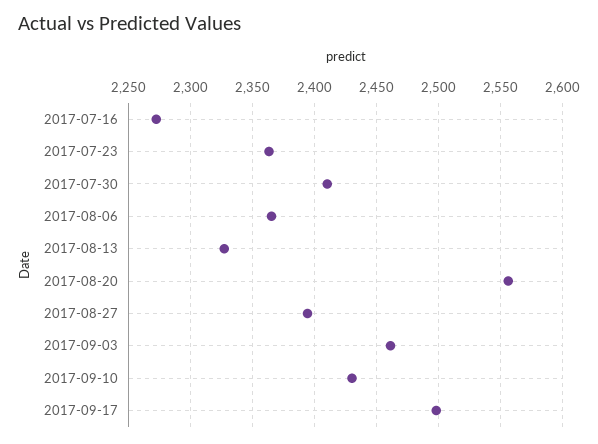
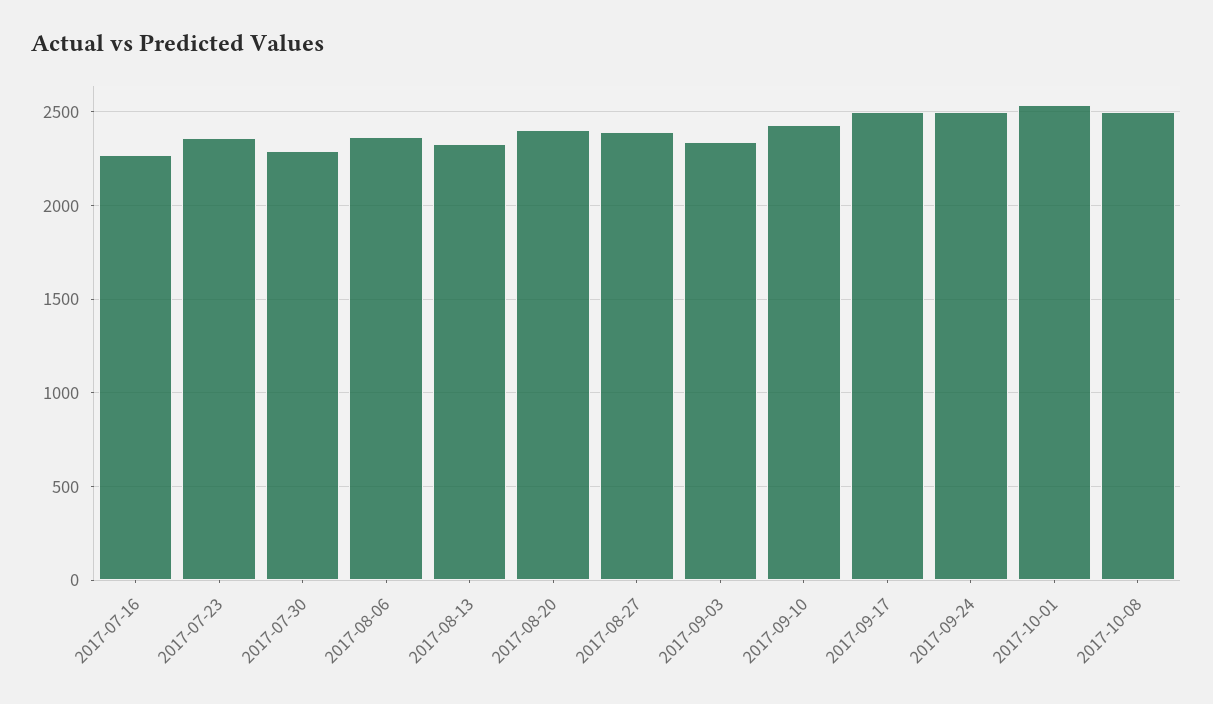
2017-07-30: 2410 -> 2300
2017-08-20: 2555 -> 2400
2017-09-03: 2460 -> 2350
2017-09-24: none -> 2500
2017-10-01: none -> 2550
2017-10-08: none -> 2500

